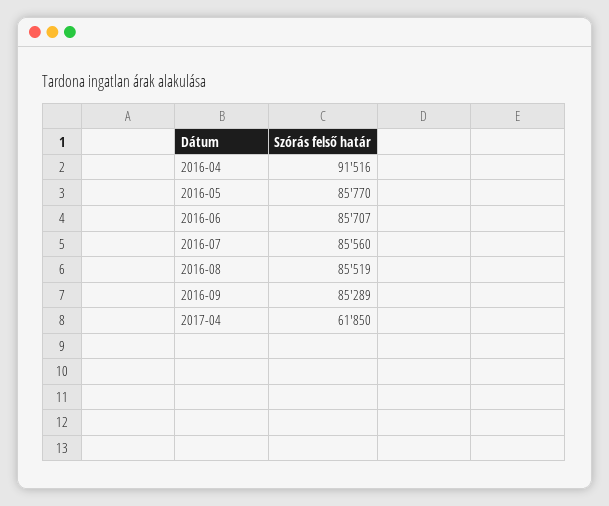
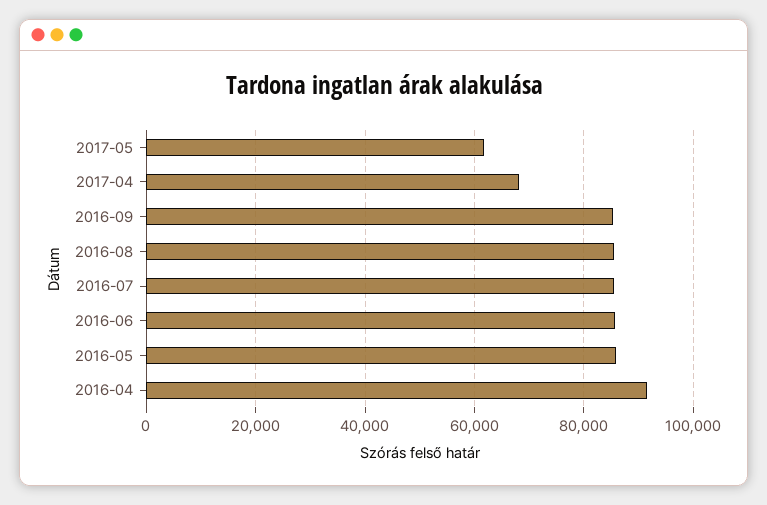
2017-04: 61850 -> 68000
2017-05: none -> 62000

